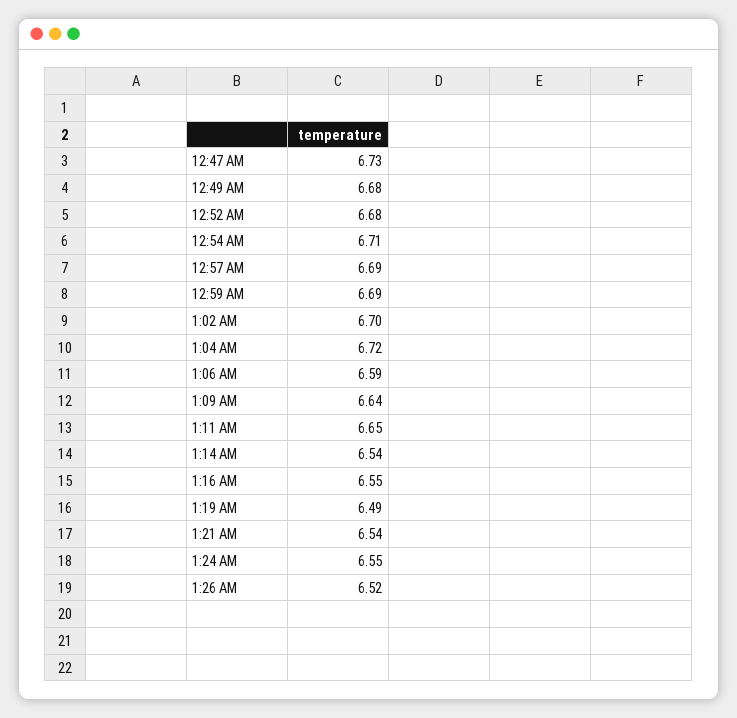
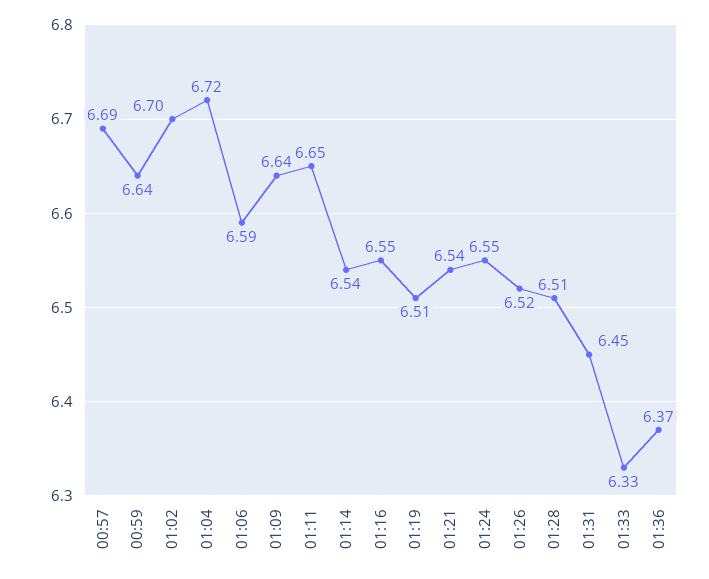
12:47 AM: 6.73 -> none
12:49 AM: 6.68 -> none
12:52 AM: 6.68 -> none
12:54 AM: 6.71 -> none
12:59 AM: 6.69 -> 6.64
1:19 AM: 6.49 -> 6.51
01:28: none -> 6.51
01:31: none -> 6.45
01:33: none -> 6.33
01:36: none -> 6.37

